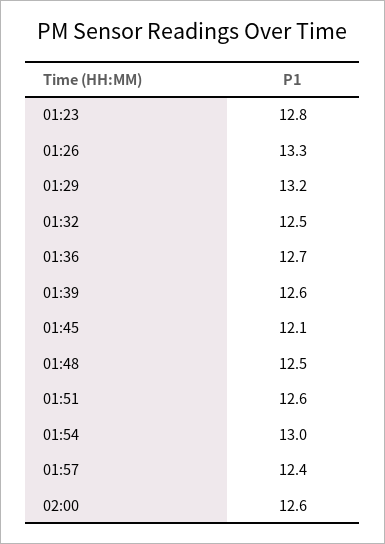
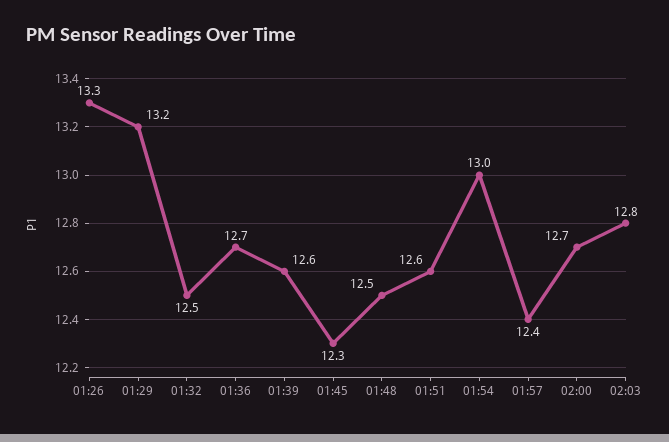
01:23: 12.8 -> none
01:45: 12.1 -> 12.3
02:00: 12.6 -> 12.7
02:03: none -> 12.8

